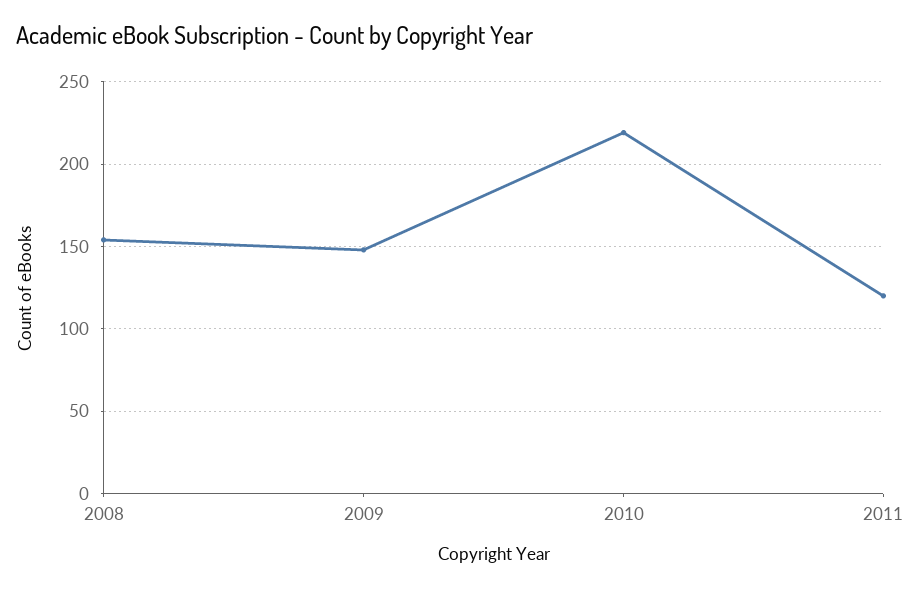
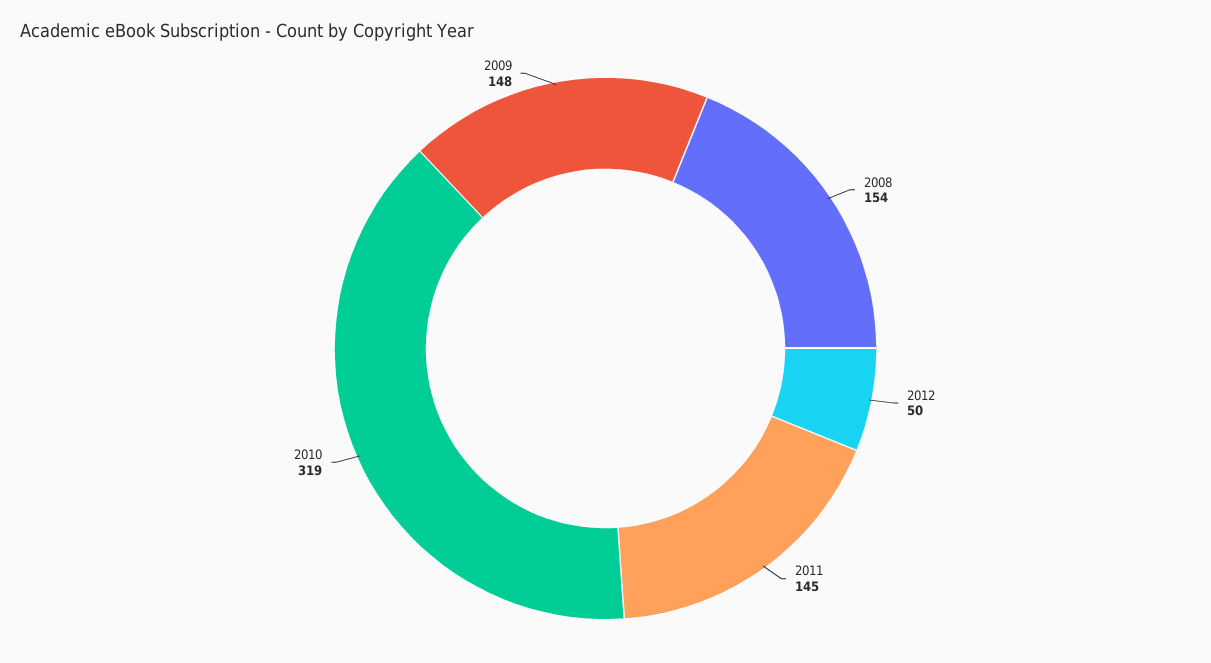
2010: 220 -> 319
2011: 120 -> 145
2012: none -> 50

